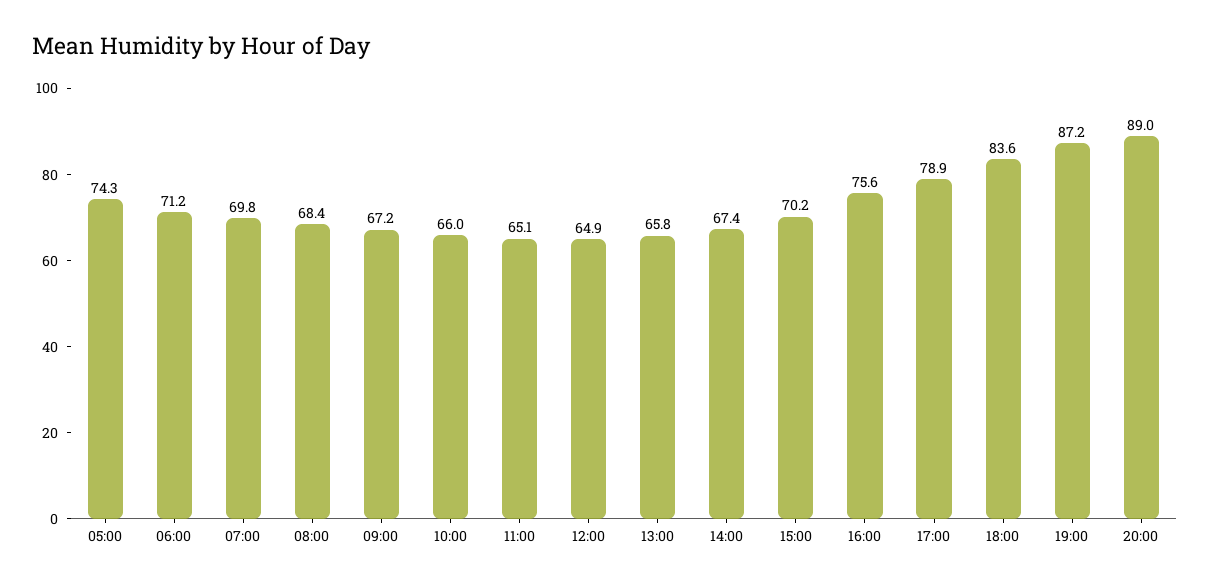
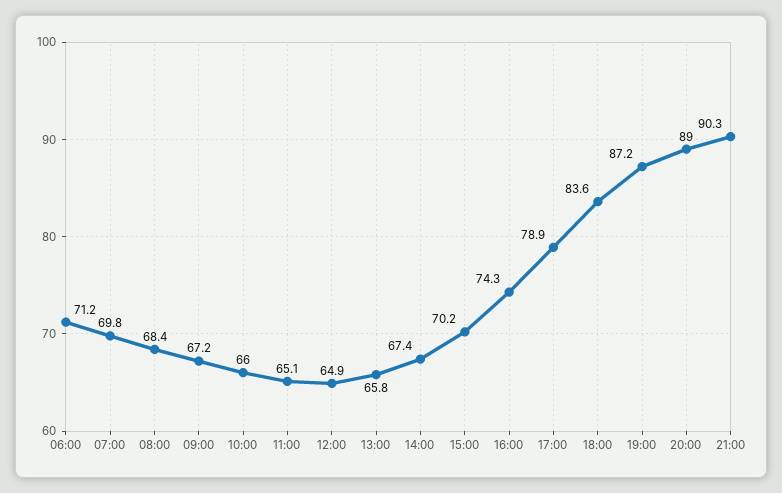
05:00: 74.3 -> none
16:00: 75.6 -> 74.3
21:00: none -> 90.3

